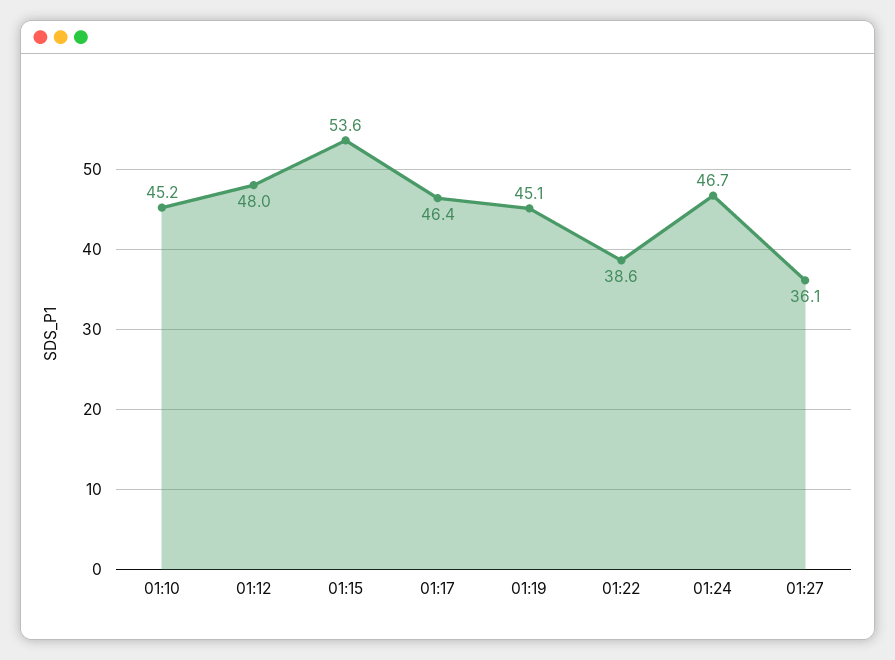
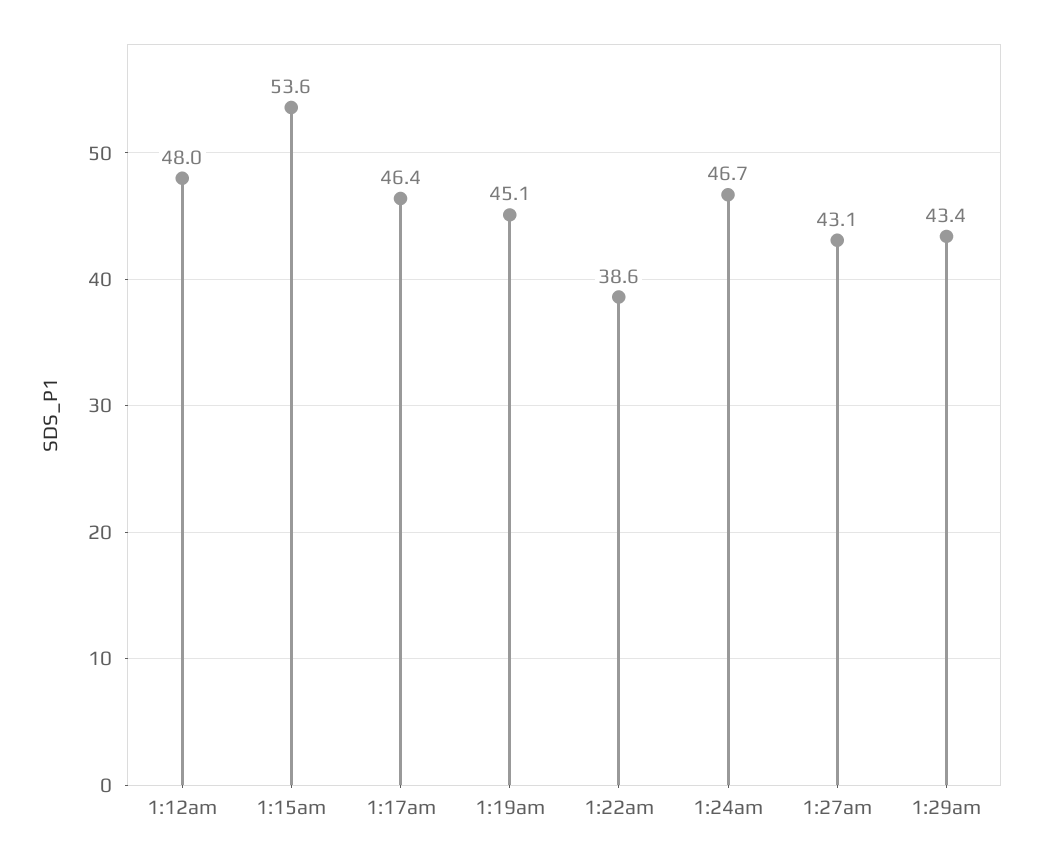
01:10: 45.2 -> none
01:27: 36.1 -> 43.1
1:29am: none -> 43.4

